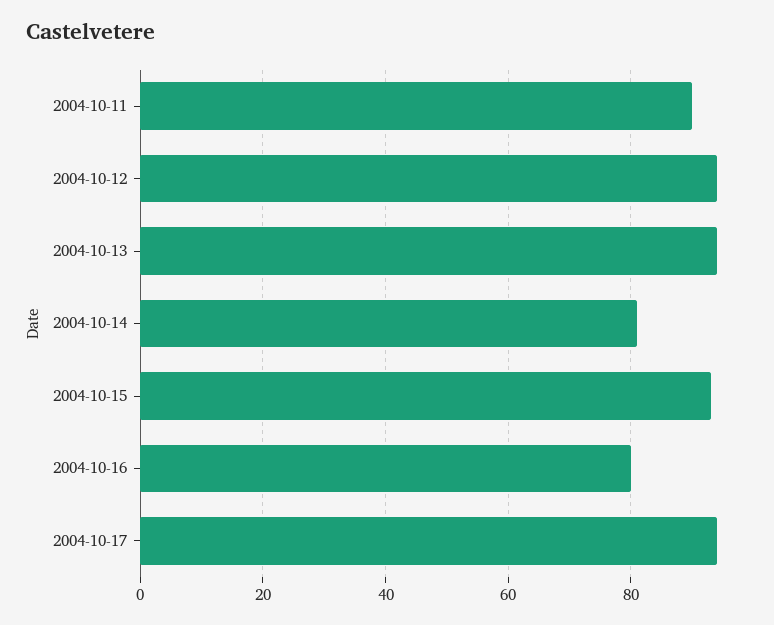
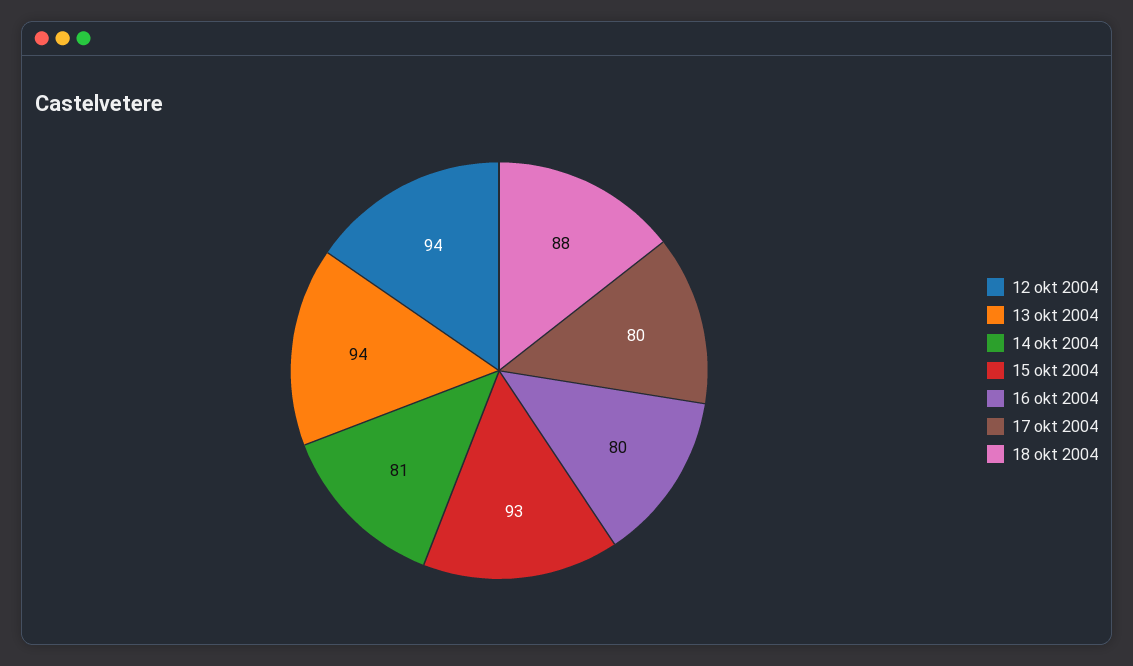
2004-10-11: 90 -> none
2004-10-17: 95 -> 80
18 okt 2004: none -> 88

